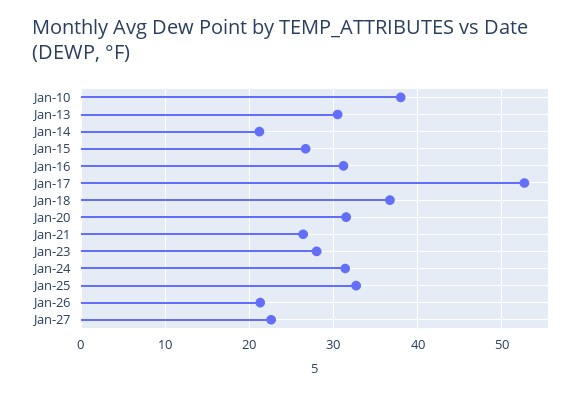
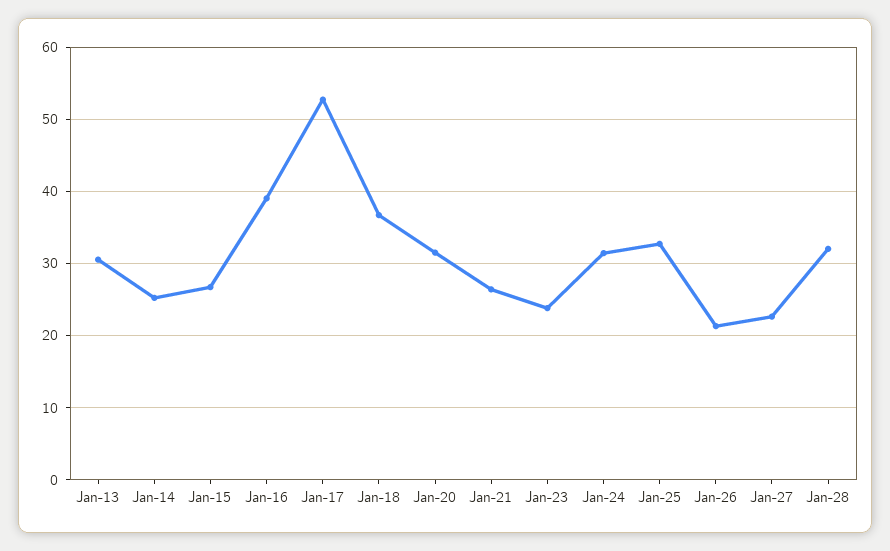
Jan-10: 38 -> none
Jan-14: 21 -> 25
Jan-16: 31 -> 39
Jan-23: 28 -> 24
Jan-28: none -> 32

